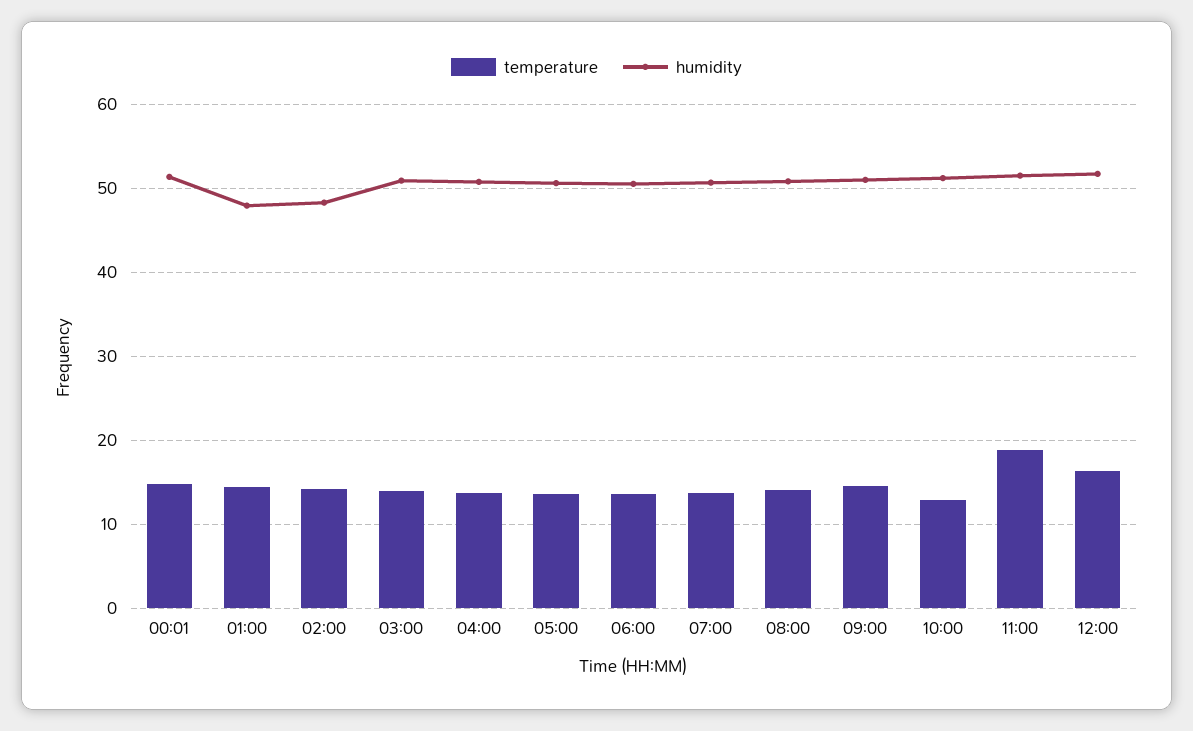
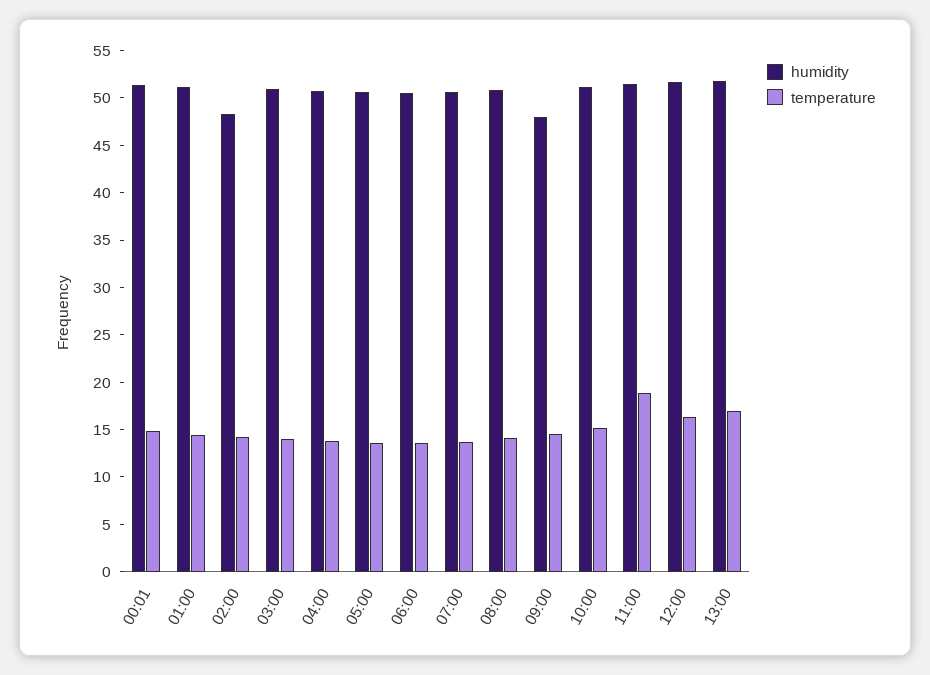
humidity, 01:00: 48 -> 51
humidity, 09:00: 51 -> 48
temperature, 10:00: 13 -> 15
humidity, 13:00: none -> 52
temperature, 13:00: none -> 17

